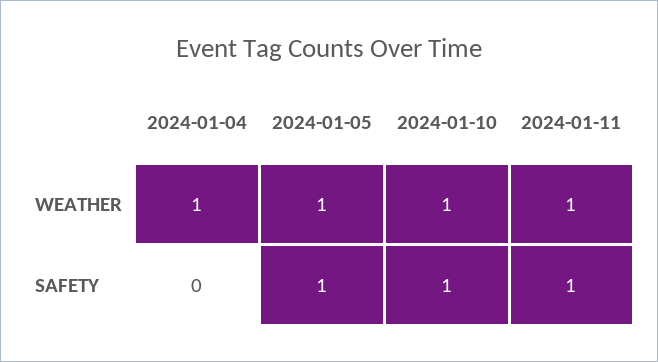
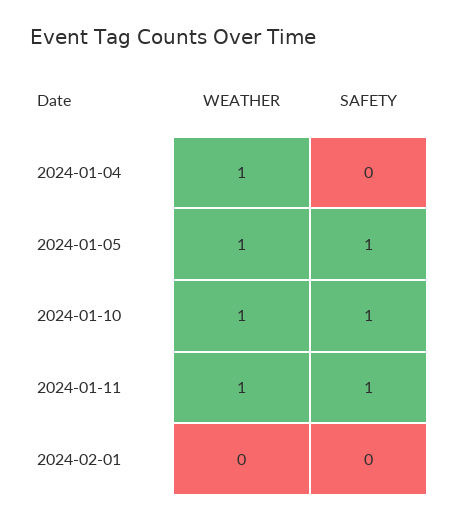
2024-02-01, WEATHER: none -> 0
2024-02-01, SAFETY: none -> 0

